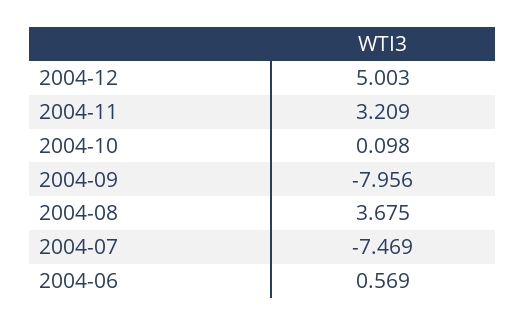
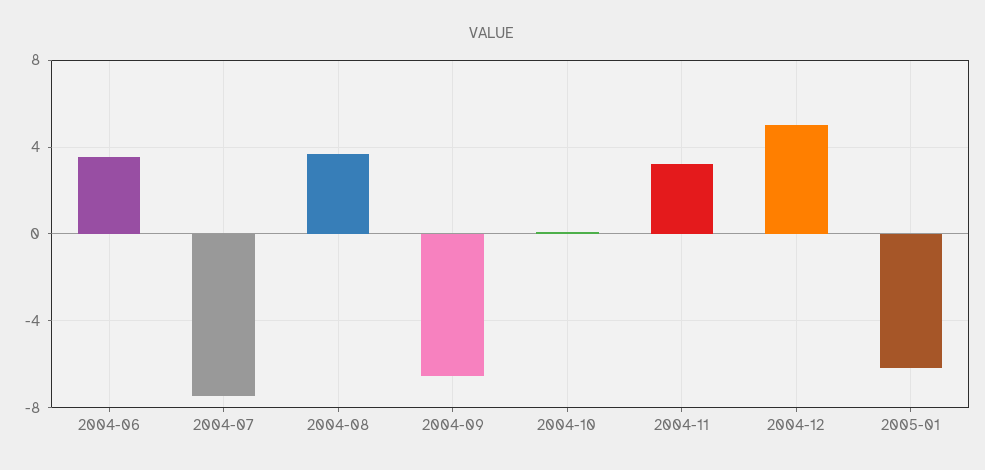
2004-09: -7.956 -> -6.5
2004-06: 0.569 -> 3.5
2005-01: none -> -6

